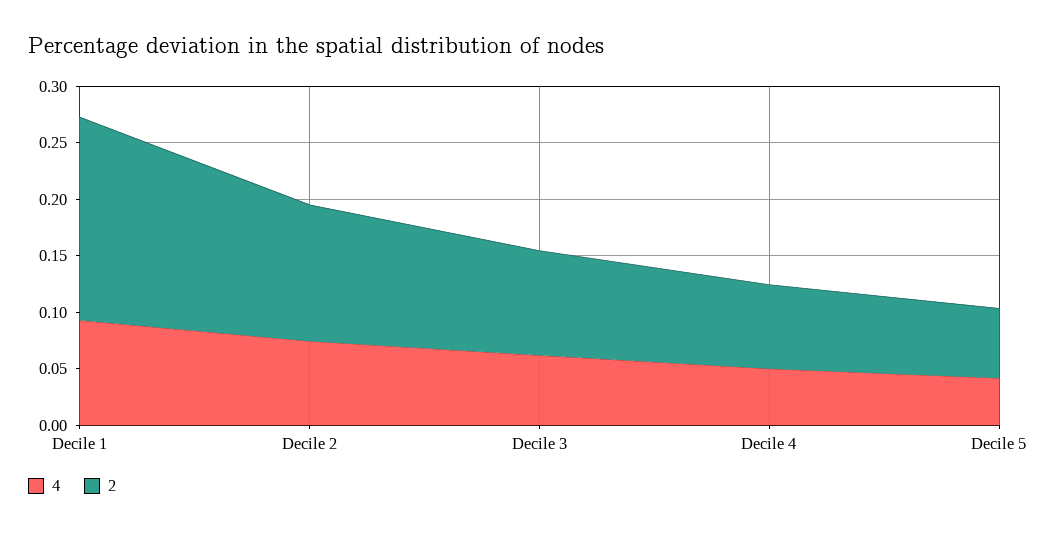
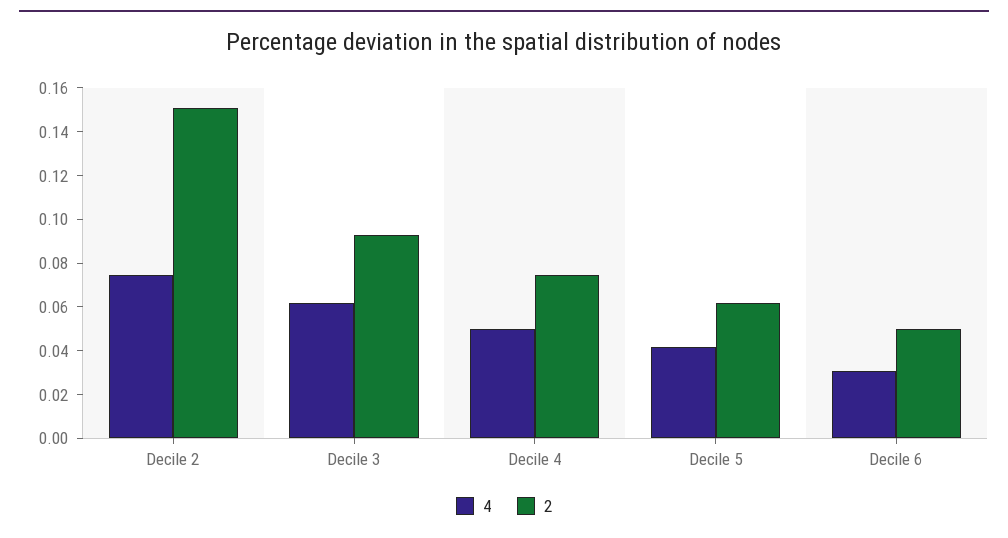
4, Decile 1: 0.09 -> none
2, Decile 1: 0.18 -> none
2, Decile 2: 0.12 -> 0.15
4, Decile 6: none -> 0.03
2, Decile 6: none -> 0.05

